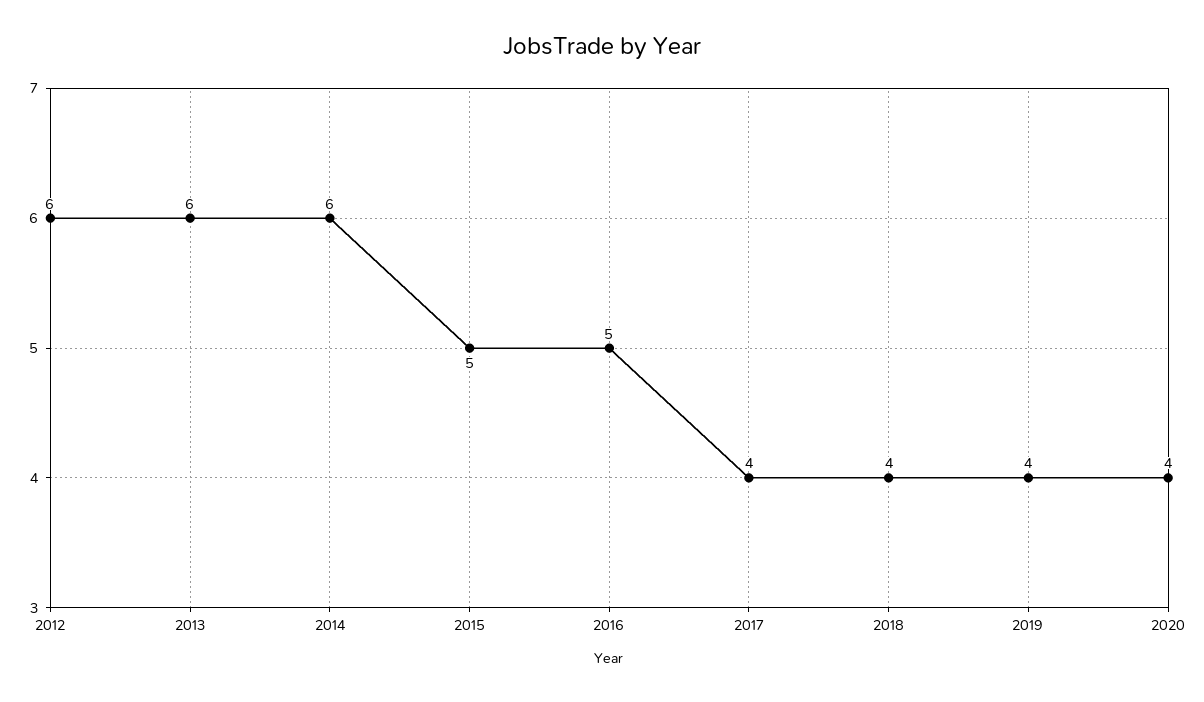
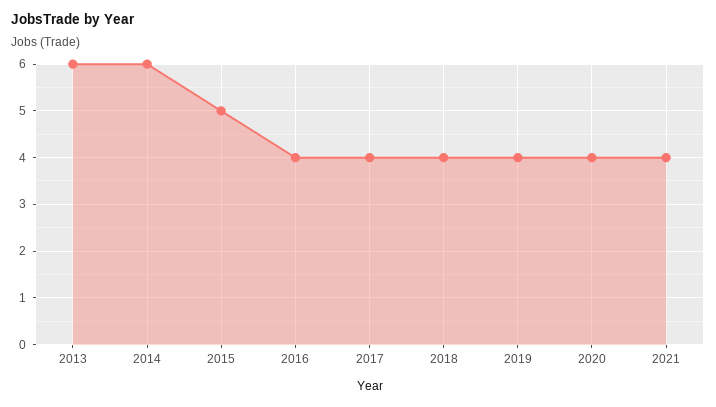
2012: 6 -> none
2016: 5 -> 4
2021: none -> 4

